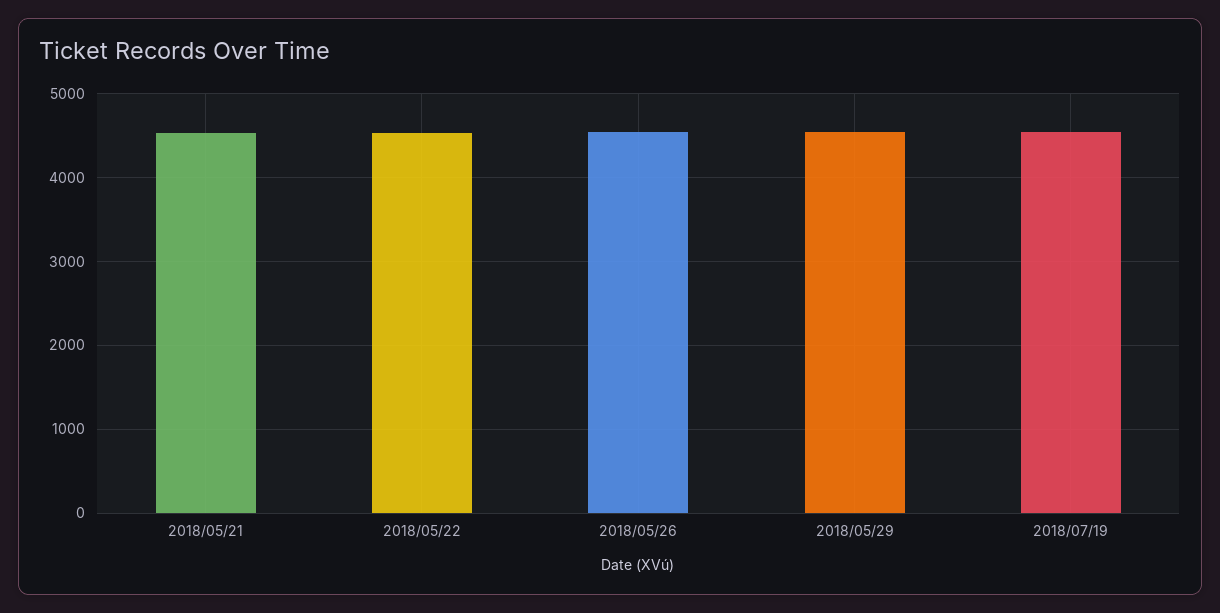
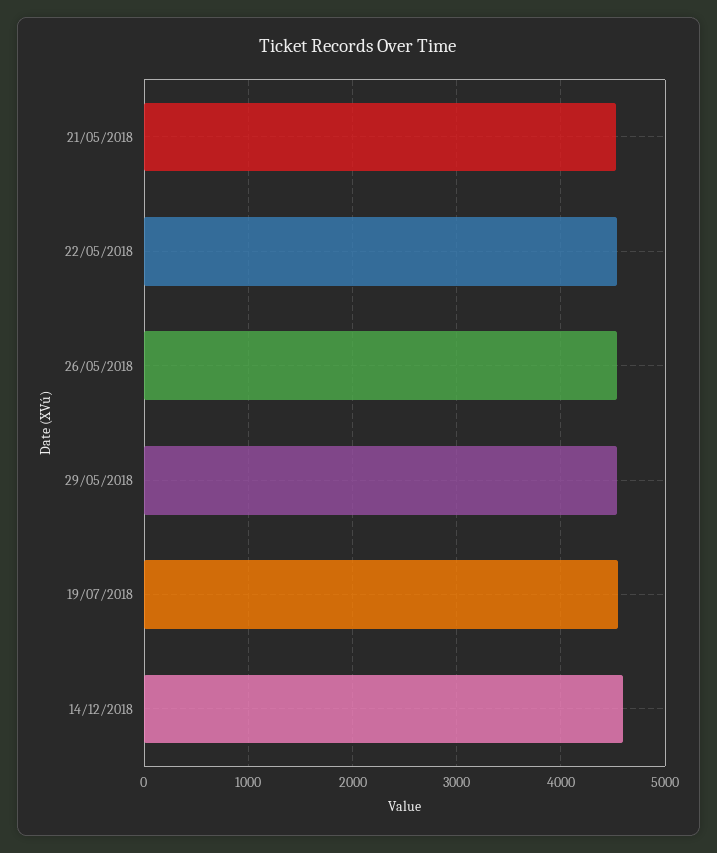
14/12/2018: none -> 4600

